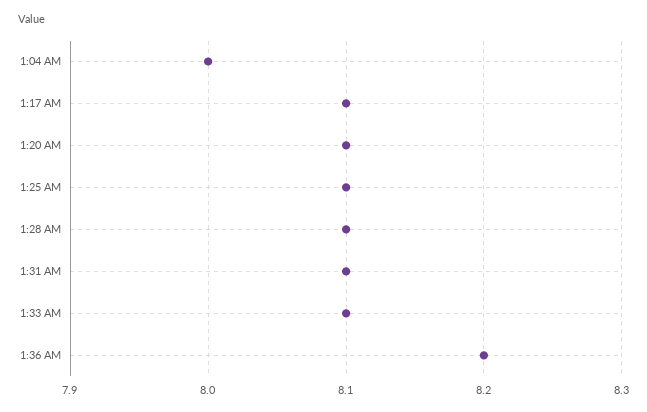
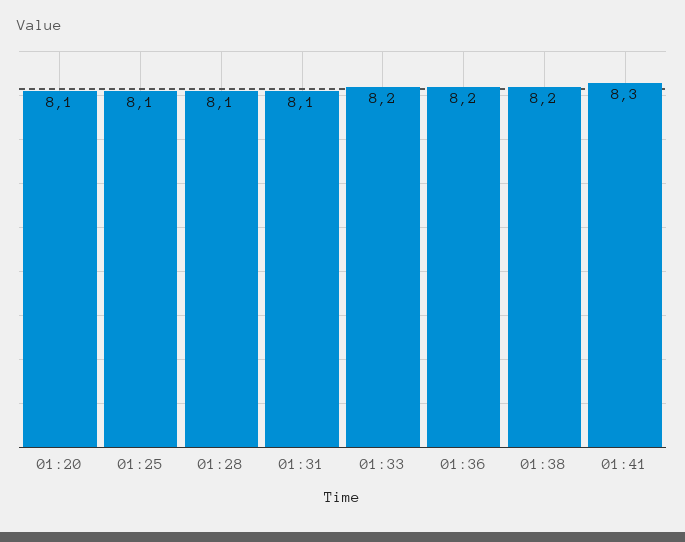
1:04 AM: 8 -> none
1:17 AM: 8.1 -> none
1:33 AM: 8.1 -> 8.2
01:38: none -> 8.2
01:41: none -> 8.3

